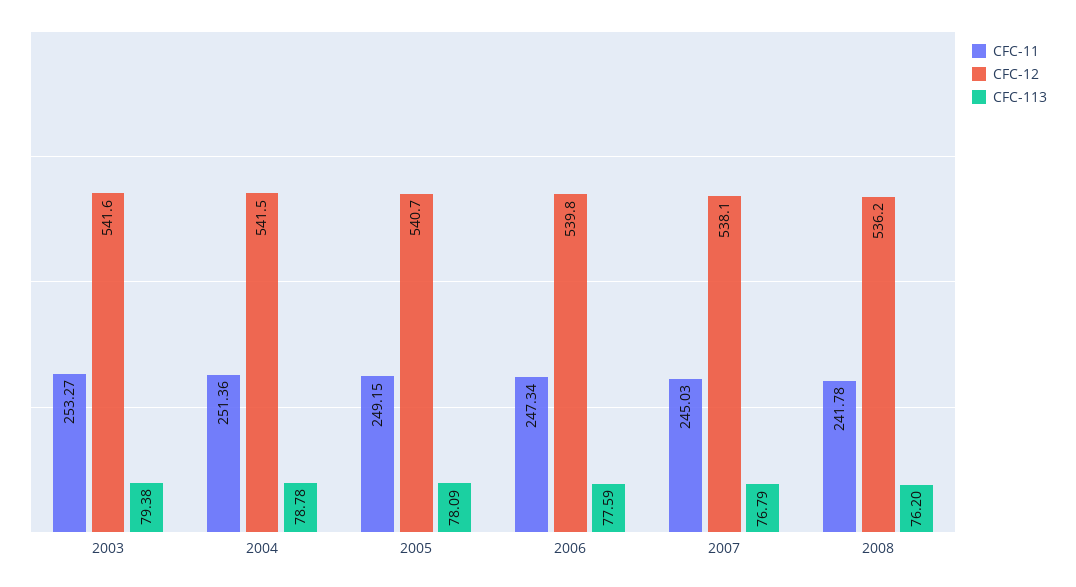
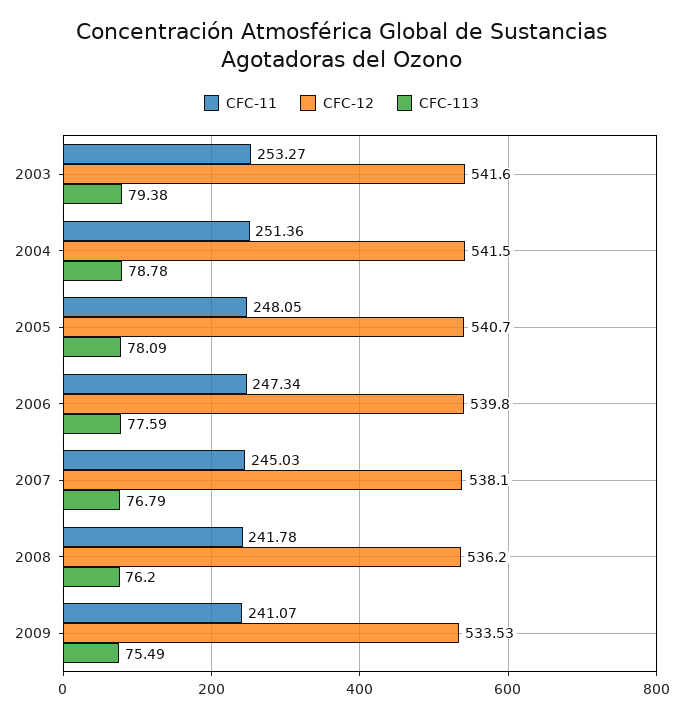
CFC-11, 2005: 249.15 -> 248.05
CFC-11, 2009: none -> 241.07
CFC-12, 2009: none -> 533.53
CFC-113, 2009: none -> 75.49

